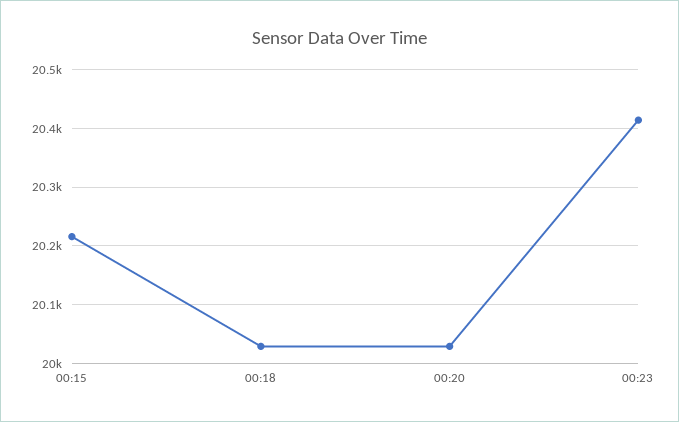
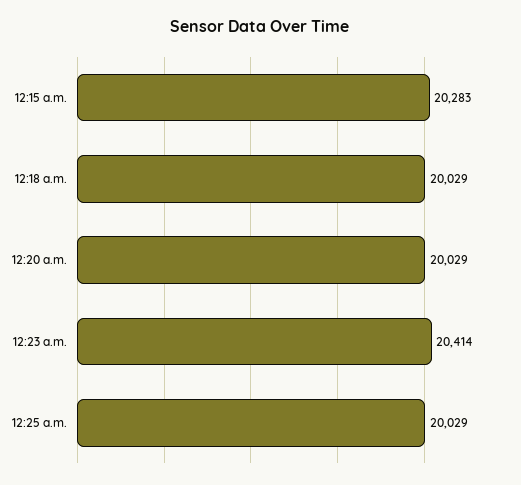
00:15: 20220 -> 20283
12:25 a.m.: none -> 20029

